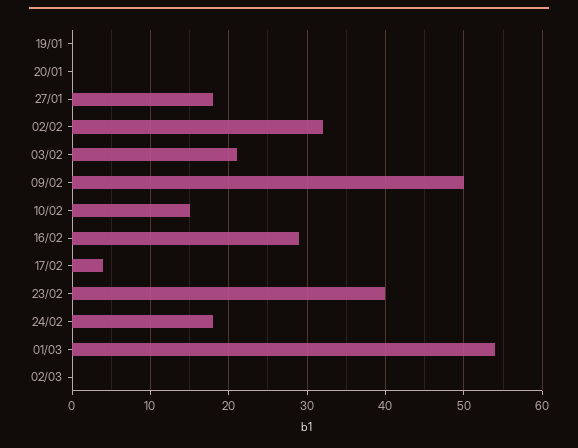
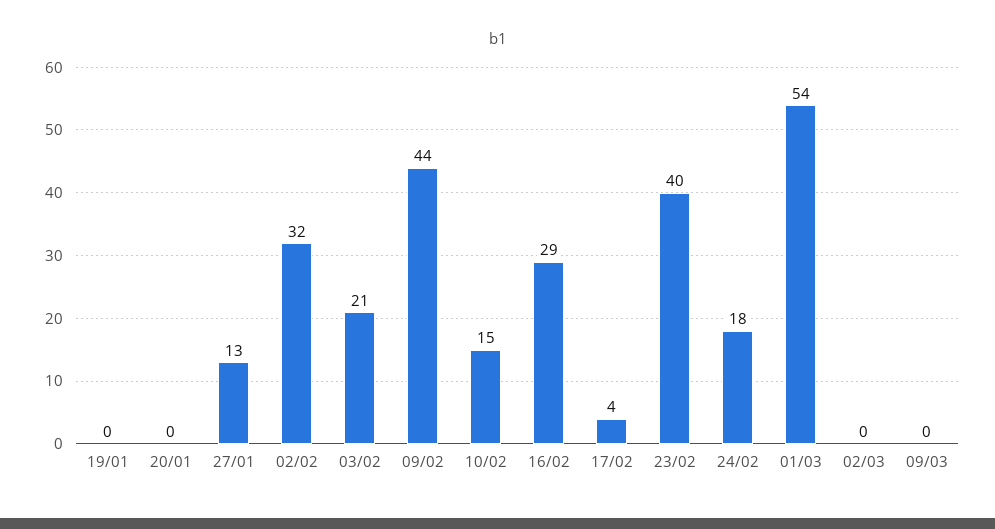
27/01: 18 -> 13
09/02: 50 -> 44
09/03: none -> 0

